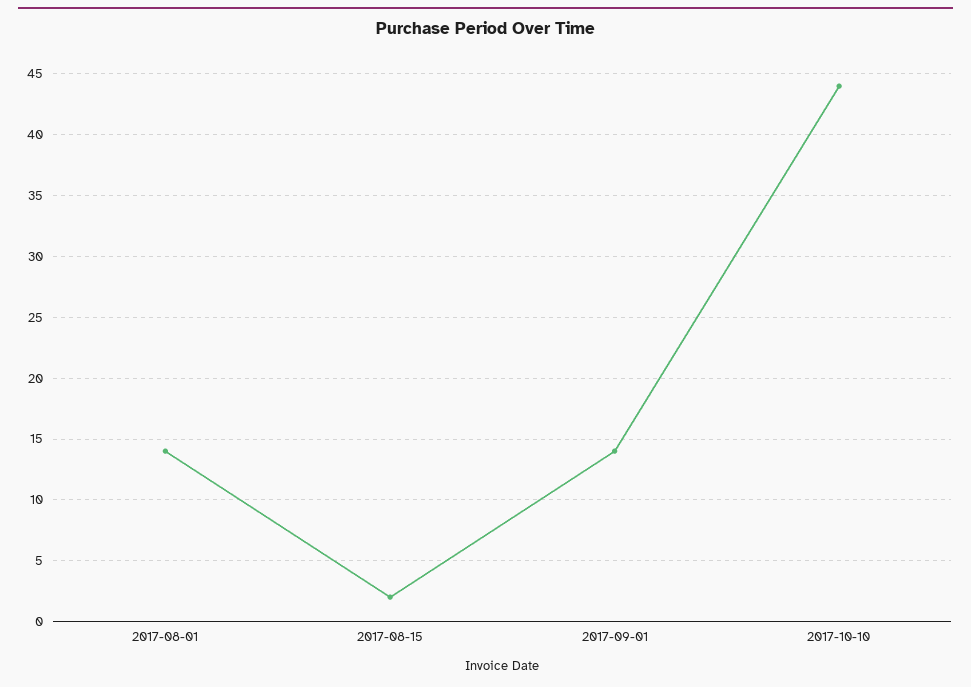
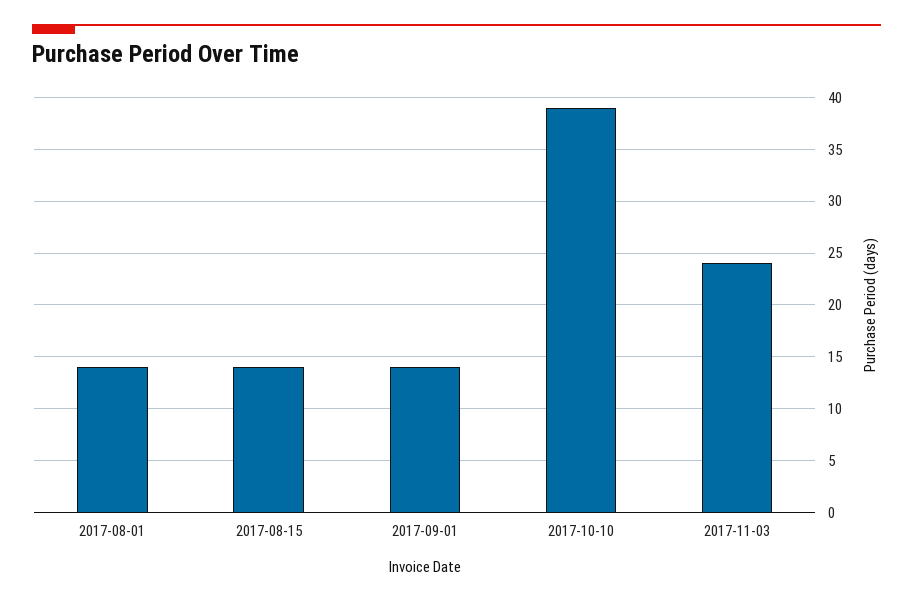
2017-08-15: 2 -> 14
2017-10-10: 44 -> 39
2017-11-03: none -> 24

